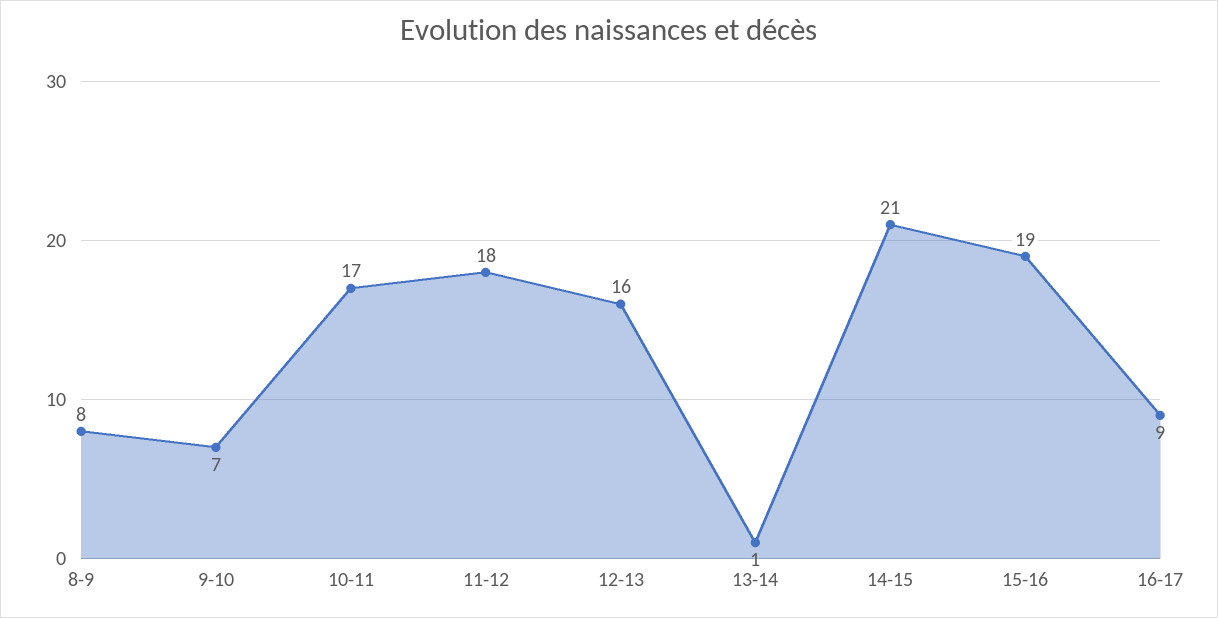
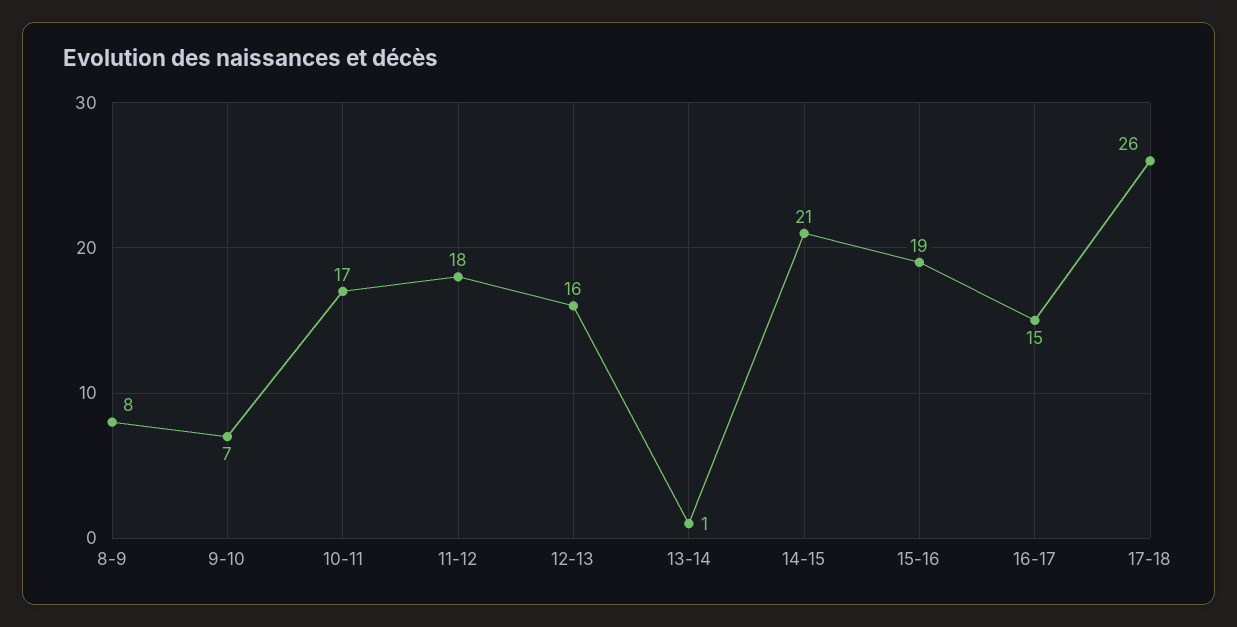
16-17: 9 -> 15
17-18: none -> 26

